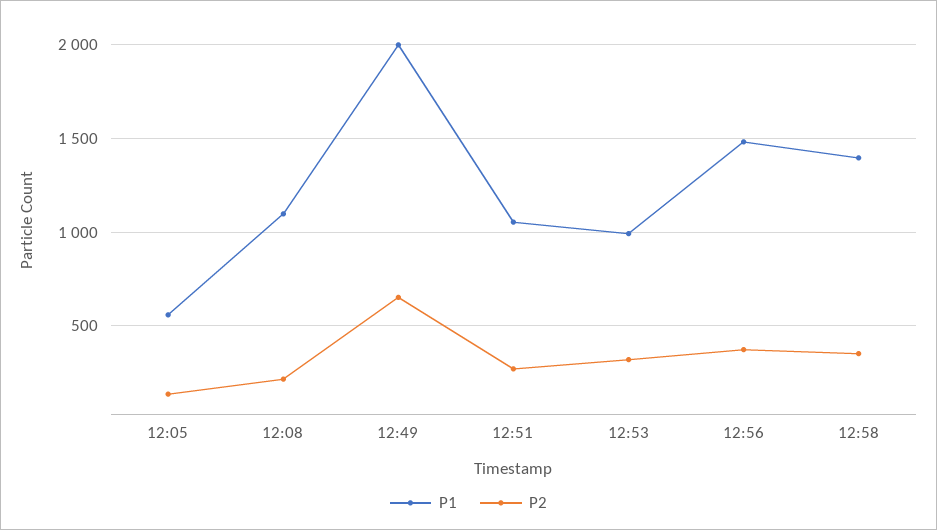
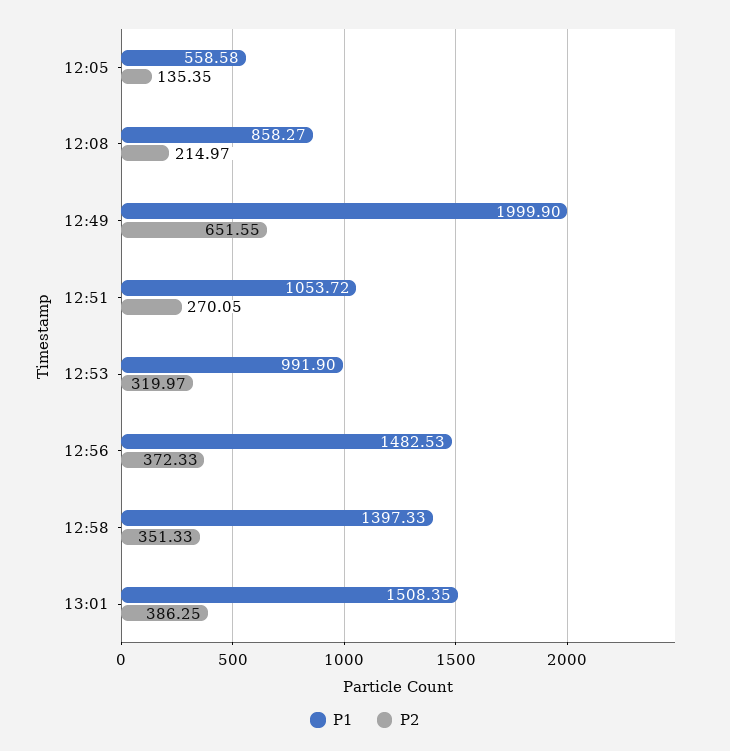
P1, 12:08: 1100 -> 858.27
P1, 13:01: none -> 1508.35
P2, 13:01: none -> 386.25

